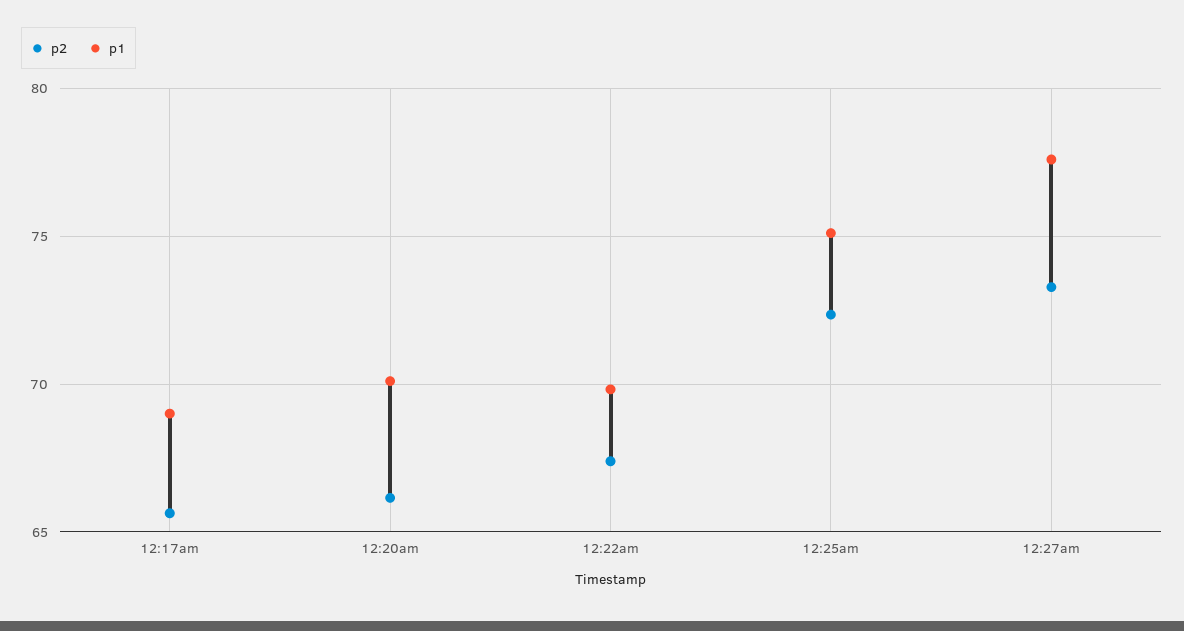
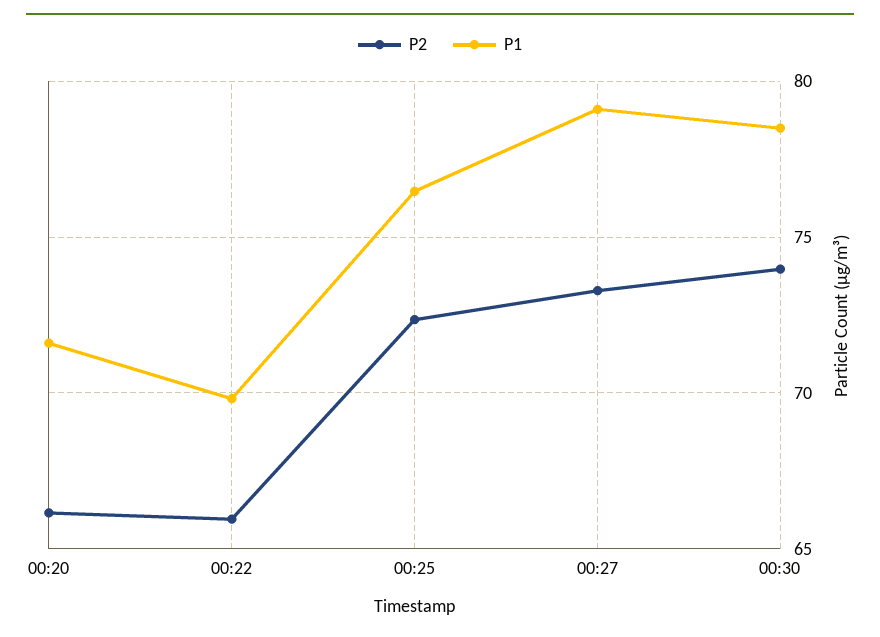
p2, 12:17am: 65.5 -> none
p1, 12:17am: 69 -> none
p1, 12:20am: 70 -> 71.5
p2, 12:22am: 67.5 -> 66
p1, 12:25am: 75 -> 76.5
p1, 12:27am: 77.5 -> 79
p2, 00:30: none -> 74
p1, 00:30: none -> 78.5

